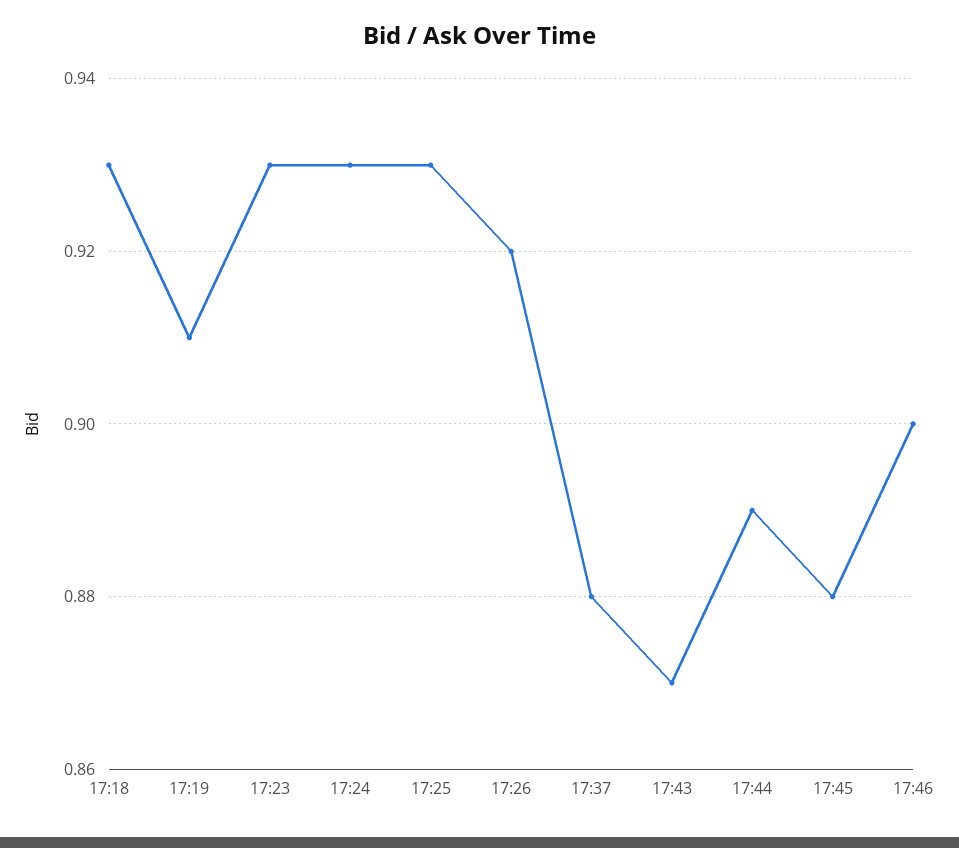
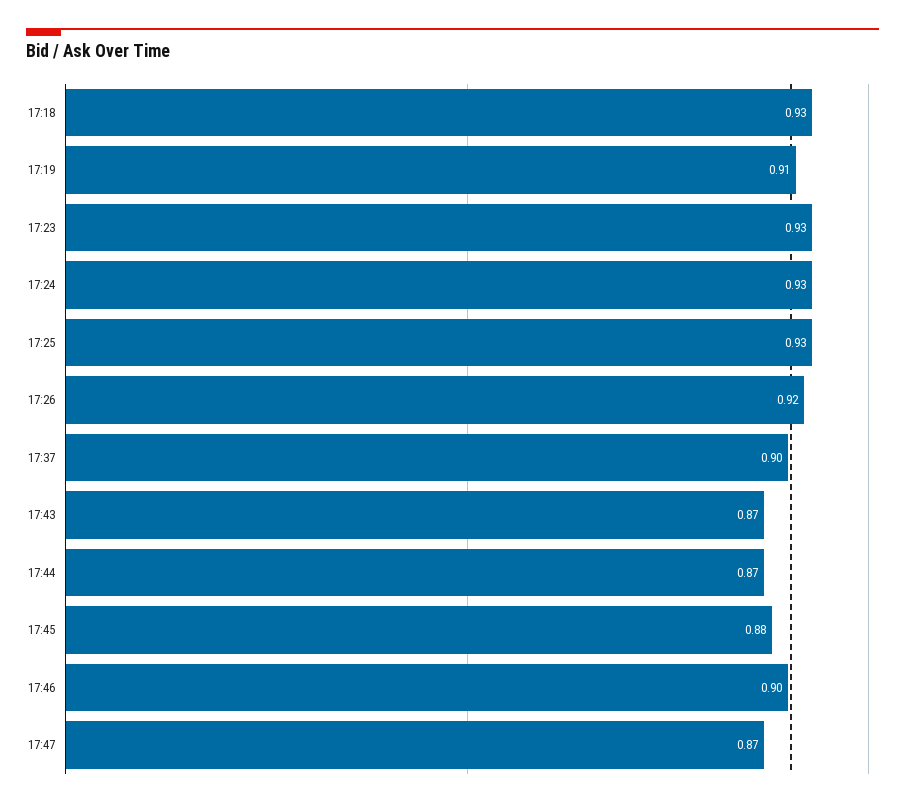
17:37: 0.88 -> 0.9
17:44: 0.89 -> 0.87
17:47: none -> 0.87

